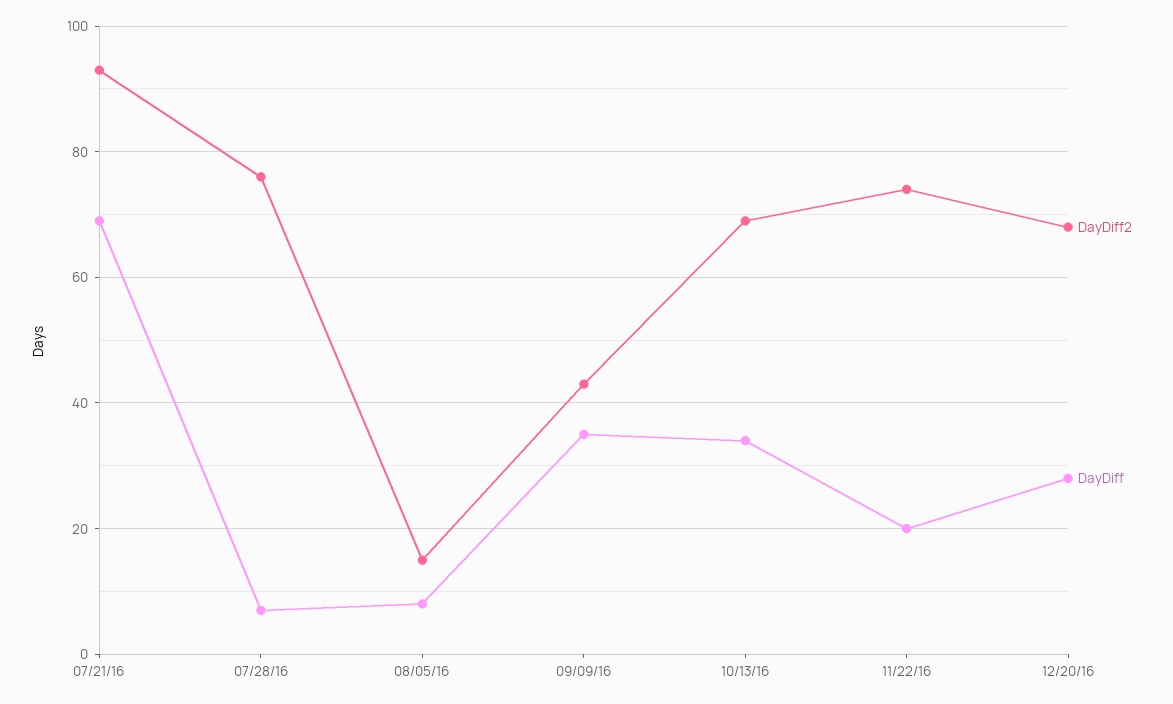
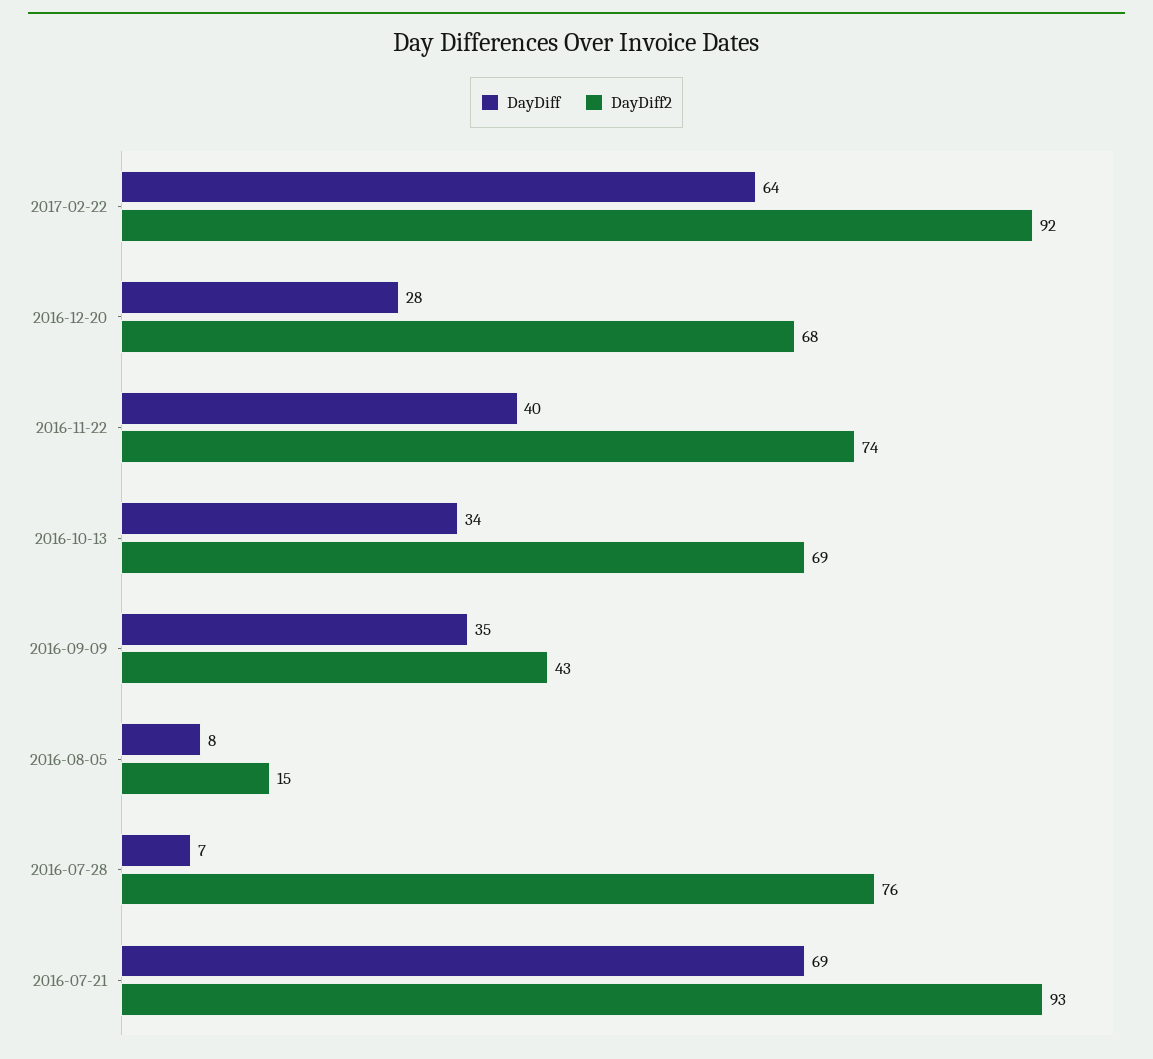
DayDiff, 11/22/16: 20 -> 40
DayDiff, 2017-02-22: none -> 64
DayDiff2, 2017-02-22: none -> 92

